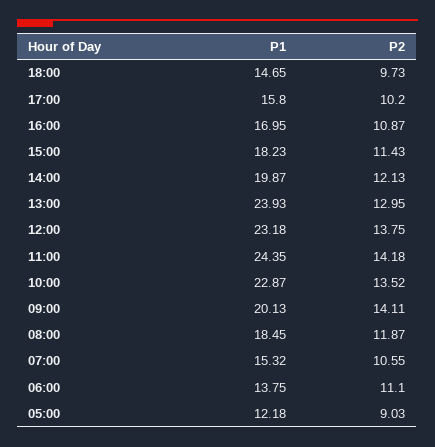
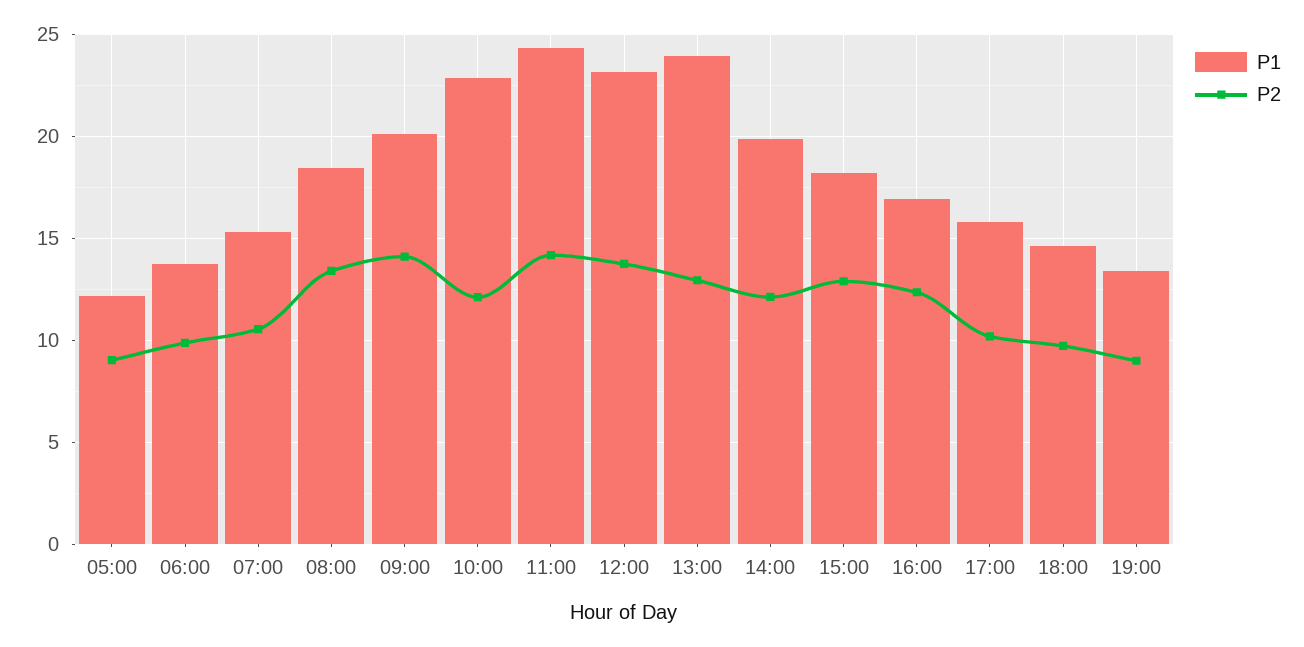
P2, 16:00: 10.87 -> 12.5
P2, 15:00: 11.43 -> 13
P2, 10:00: 13.52 -> 12
P2, 08:00: 11.87 -> 13.5
P2, 06:00: 11.1 -> 10
P1, 19:00: none -> 13.5
P2, 19:00: none -> 9

